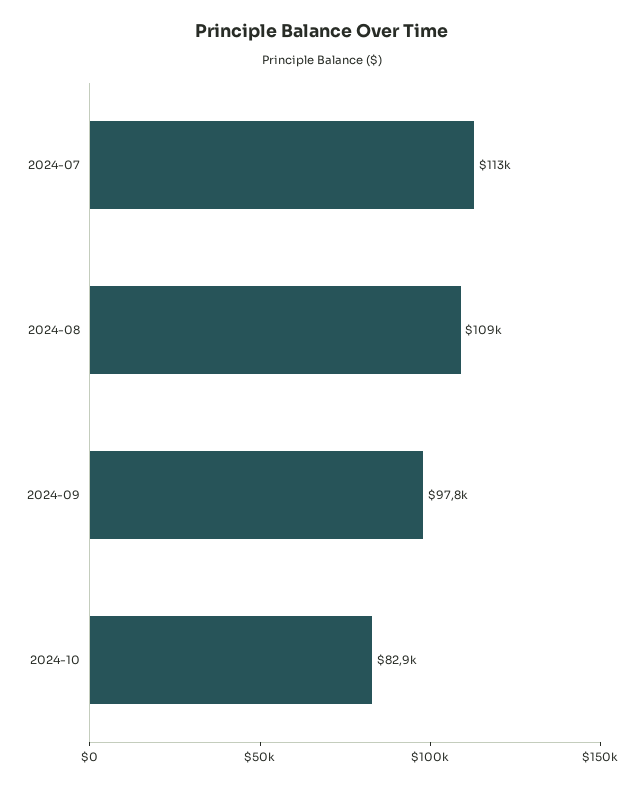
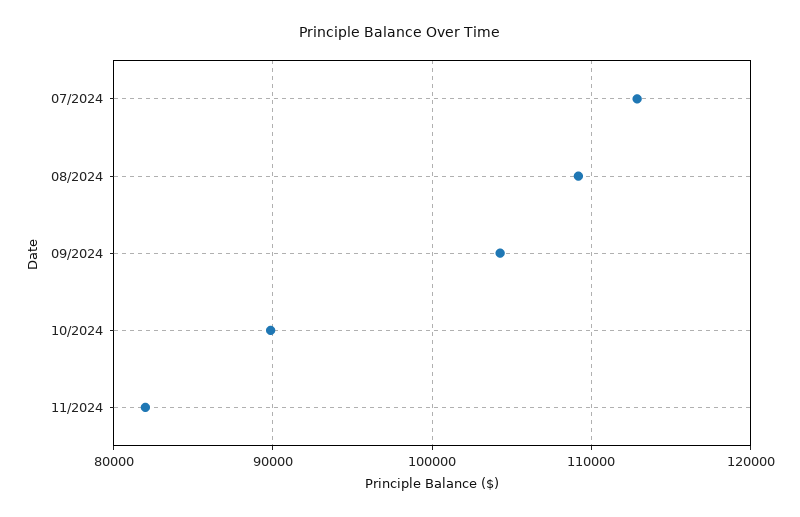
2024-09: 97800 -> 104000
2024-10: 82900 -> 90000
11/2024: none -> 82000

